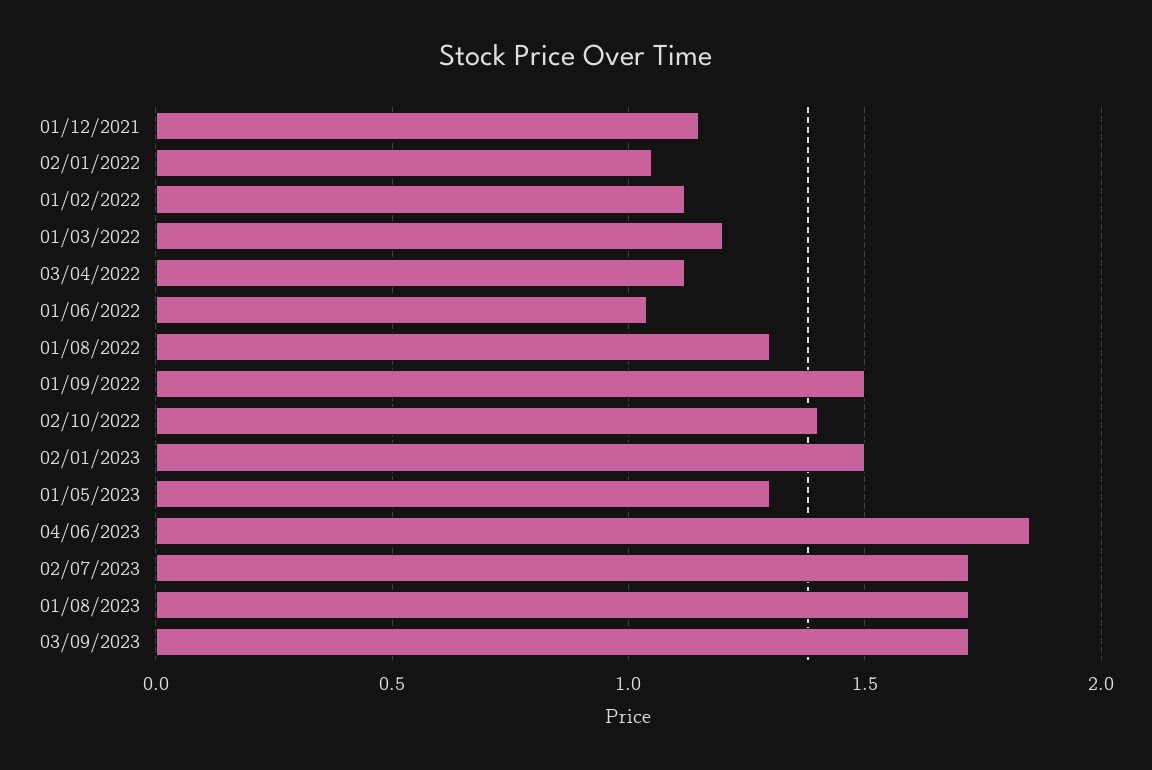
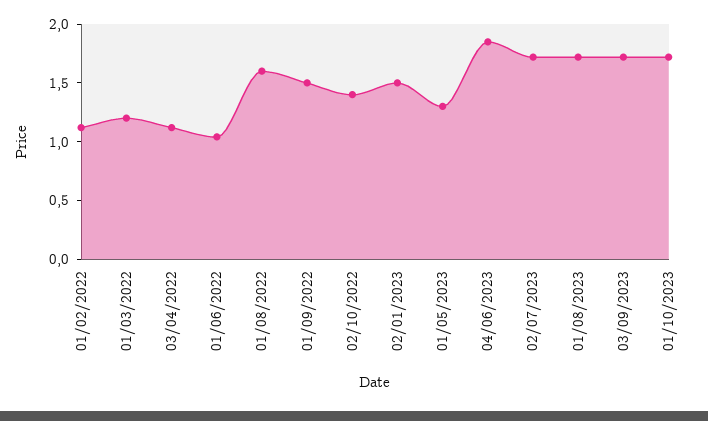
01/12/2021: 1.15 -> none
02/01/2022: 1.05 -> none
01/08/2022: 1.3 -> 1.6
01/10/2023: none -> 1.7

